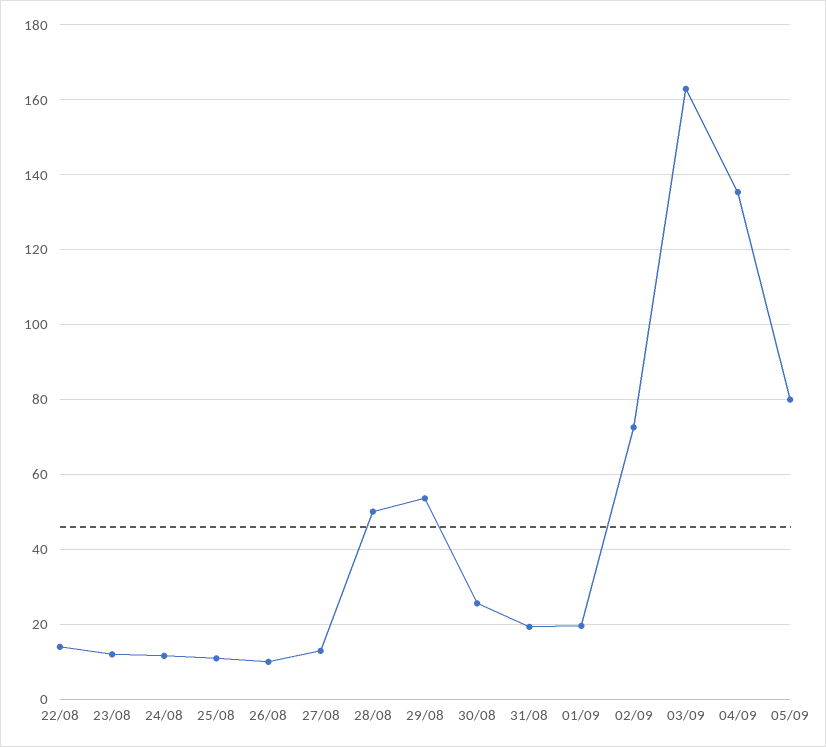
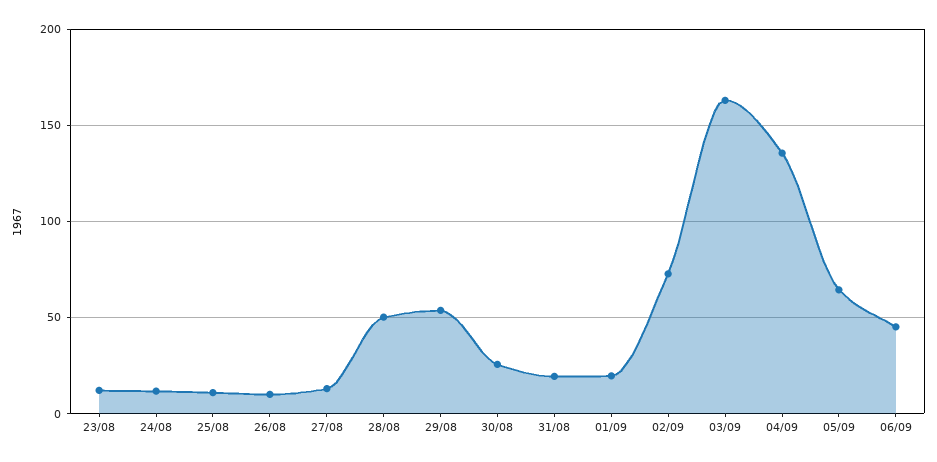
22/08: 14 -> none
05/09: 80 -> 65
06/09: none -> 45

